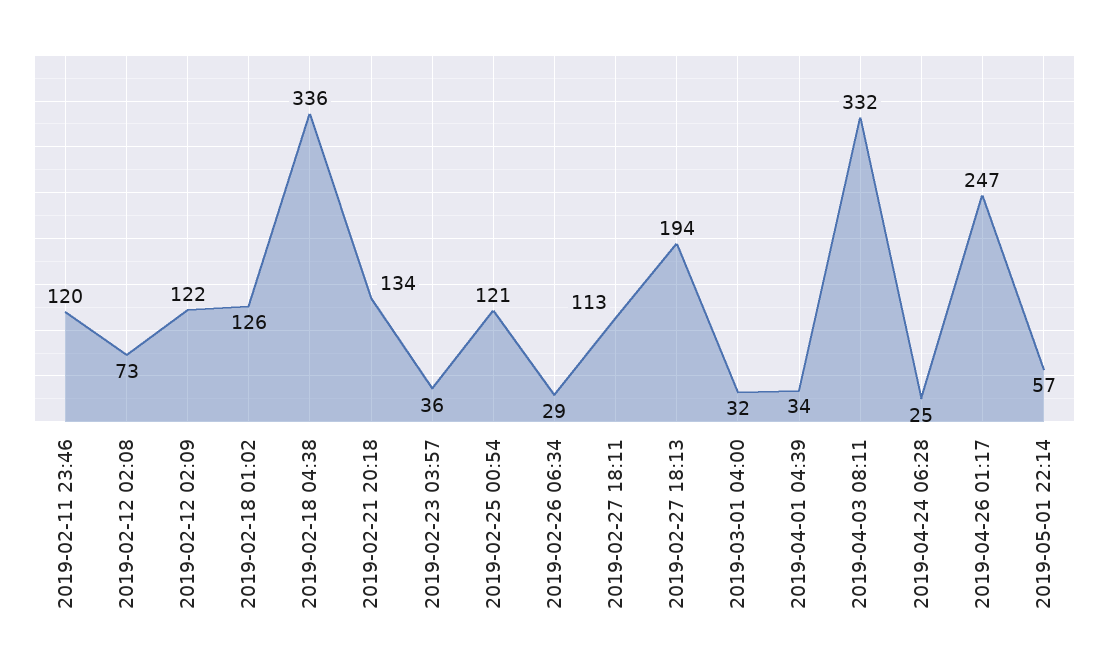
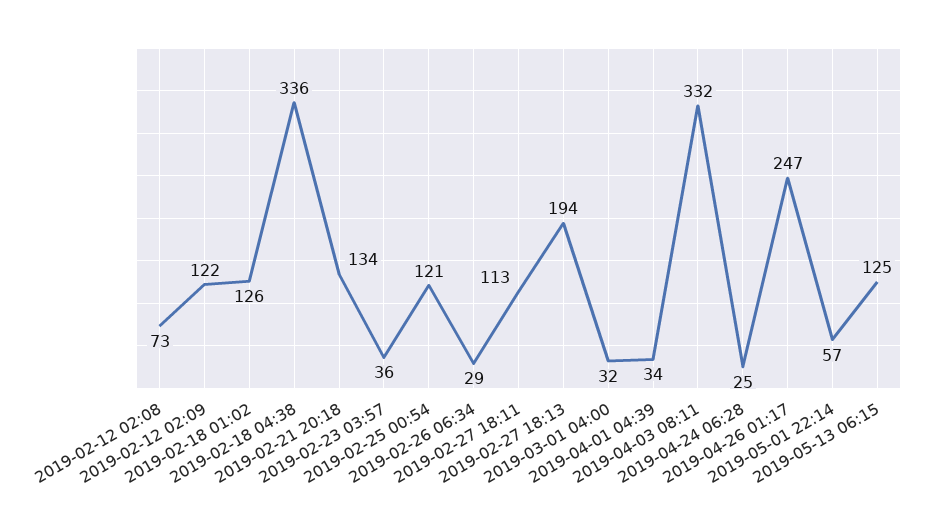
2019-02-11 23:46: 120 -> none
2019-05-13 06:15: none -> 125

